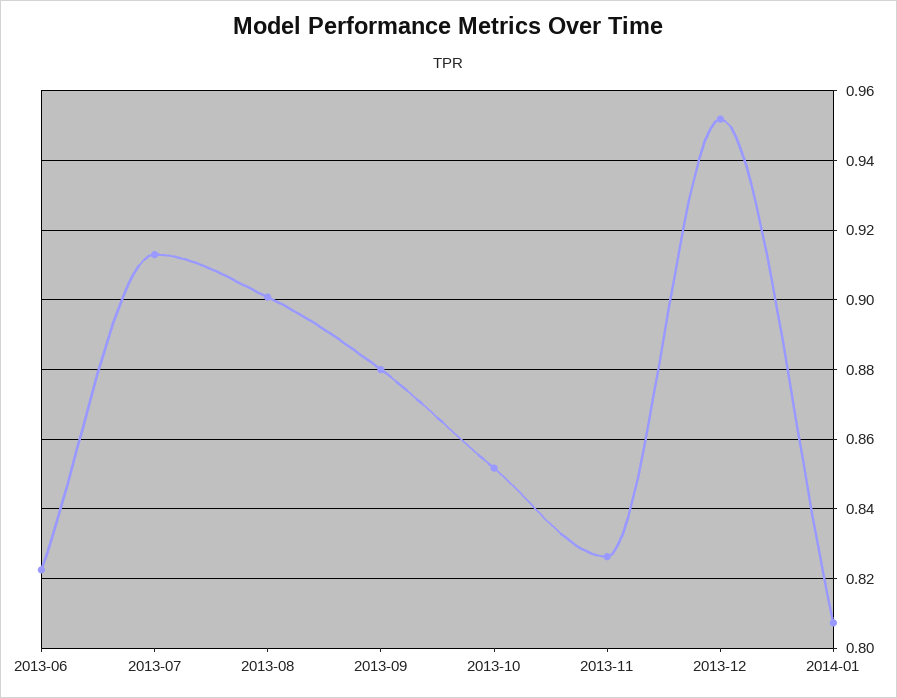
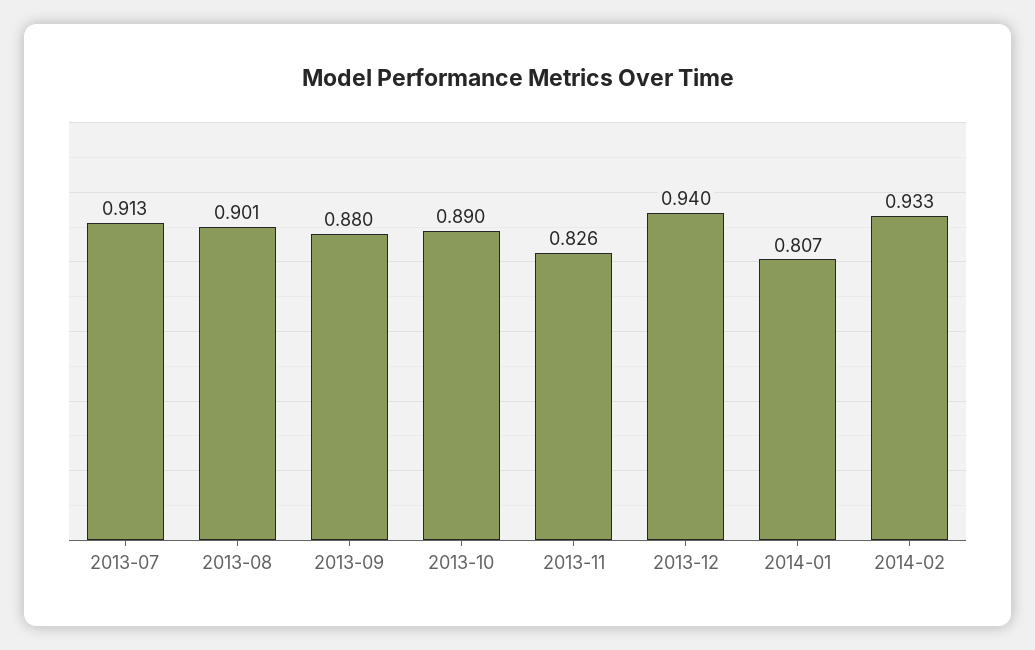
2013-06: 0.822 -> none
2013-10: 0.852 -> 0.89
2013-12: 0.952 -> 0.94
2014-02: none -> 0.933

